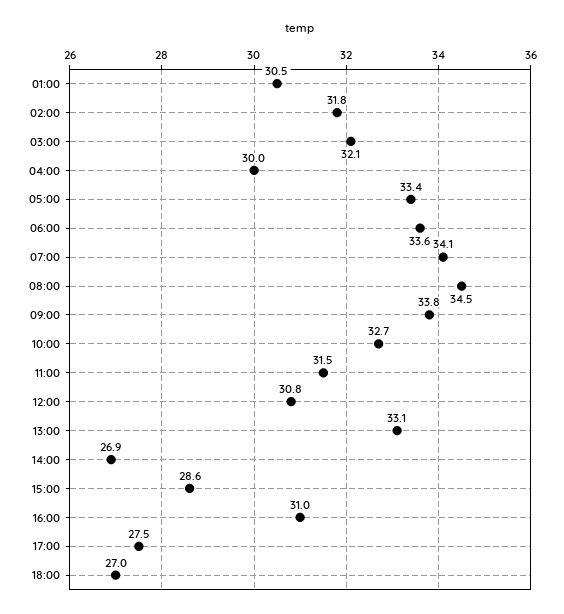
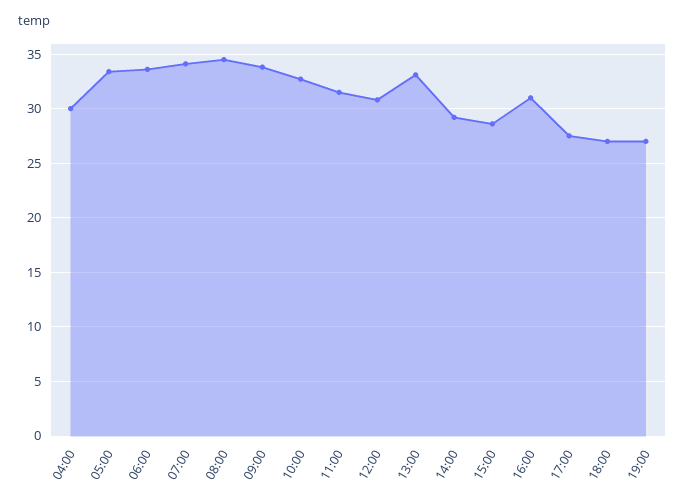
01:00: 30.5 -> none
02:00: 31.8 -> none
03:00: 32.1 -> none
14:00: 26.9 -> 29
19:00: none -> 27

